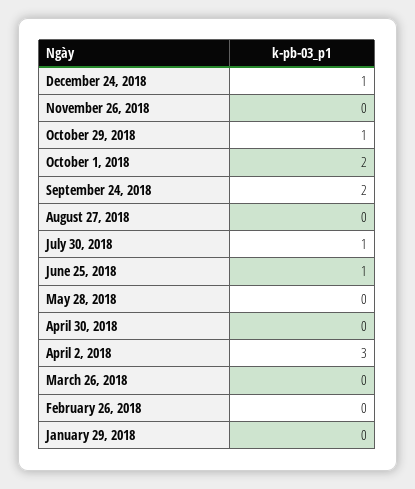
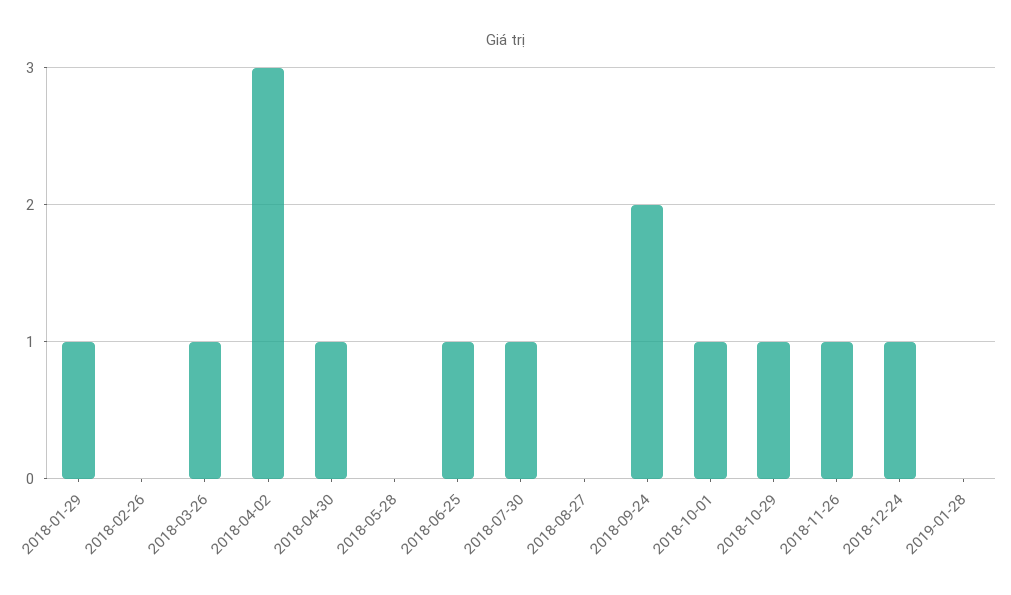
November 26, 2018: 0 -> 1
October 1, 2018: 2 -> 1
April 30, 2018: 0 -> 1
March 26, 2018: 0 -> 1
January 29, 2018: 0 -> 1
2019-01-28: none -> 0

